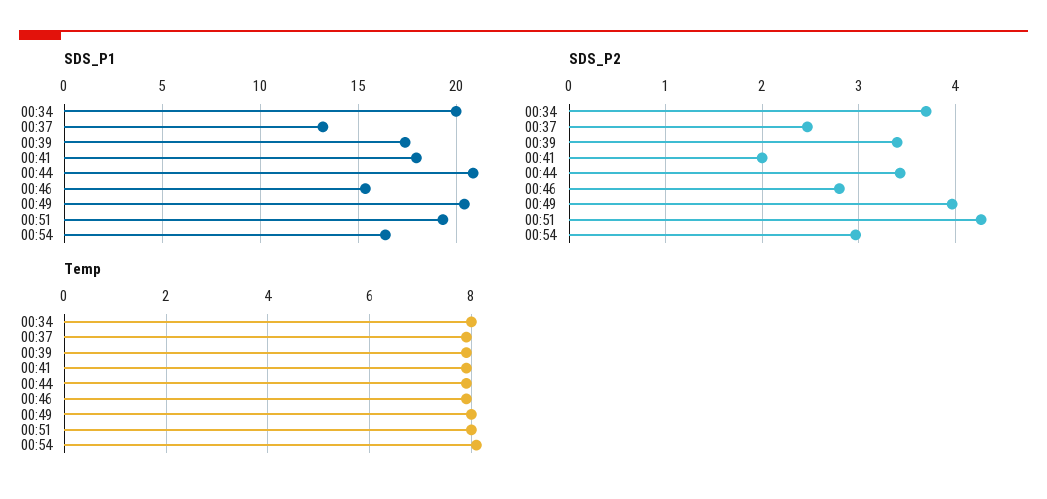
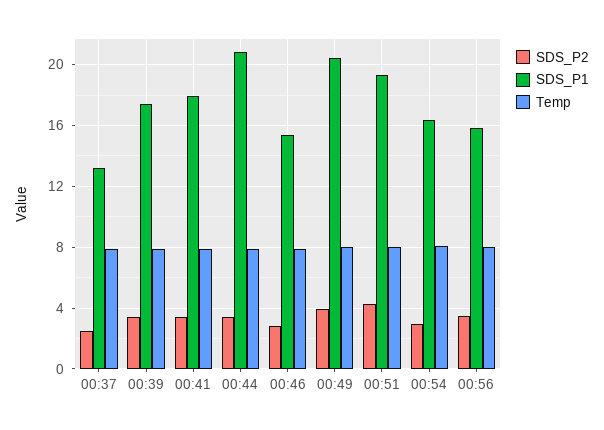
SDS_P1, 00:34: 20 -> none
SDS_P2, 00:34: 3.7 -> none
SDS_P2, 00:41: 2 -> 3.5
Temp, 00:34: 8 -> none
SDS_P2, 00:56: none -> 3.5
SDS_P1, 00:56: none -> 16
Temp, 00:56: none -> 8

